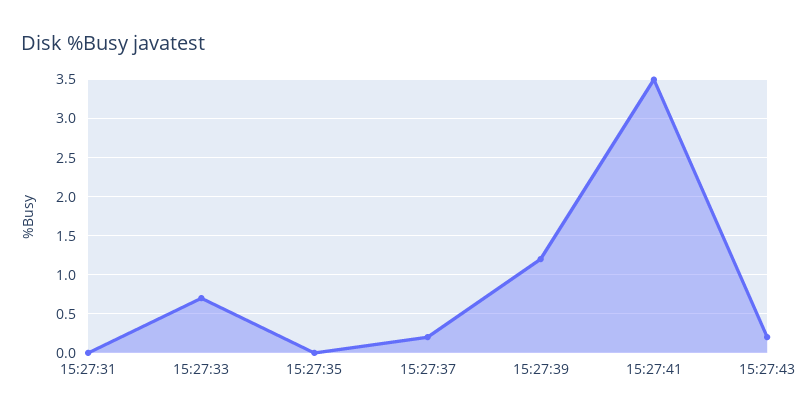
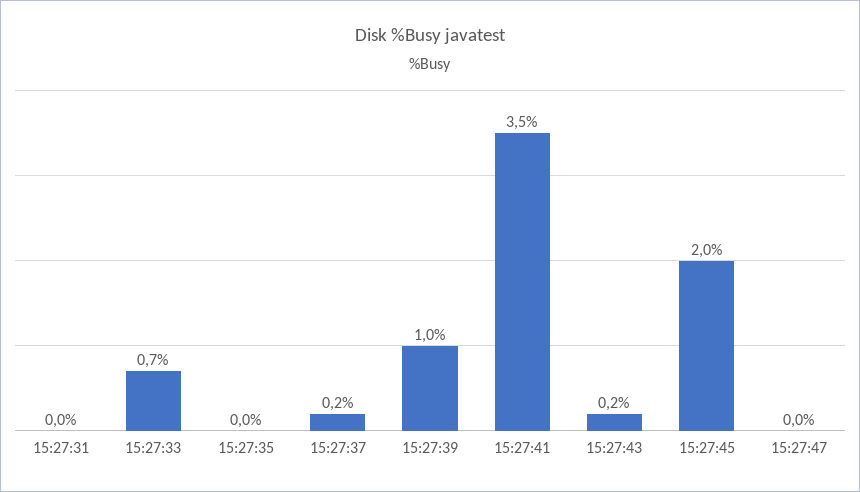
15:27:39: 1.2 -> 1
15:27:45: none -> 2
15:27:47: none -> 0

